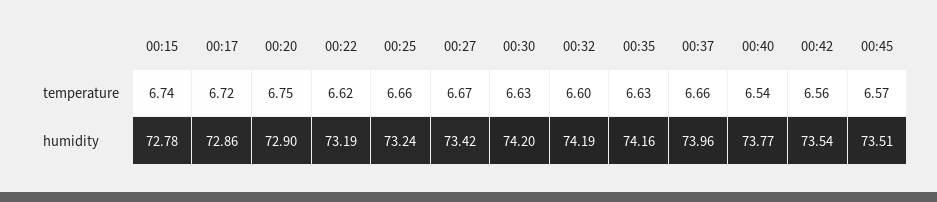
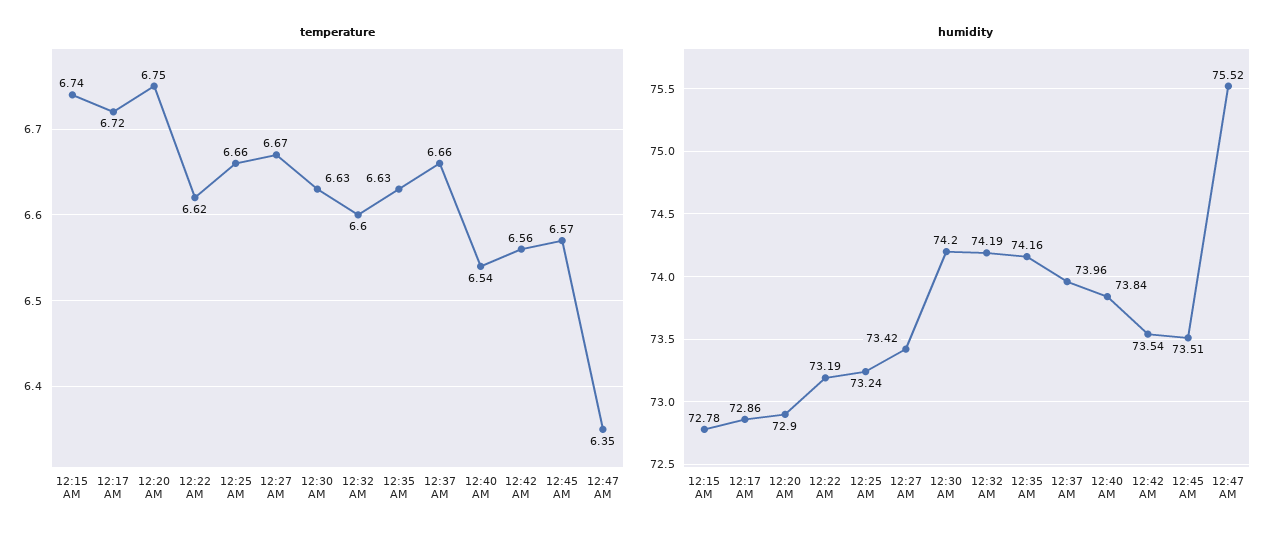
humidity, 00:40: 73.77 -> 73.84
temperature, 12:47 AM: none -> 6.35
humidity, 12:47 AM: none -> 75.52

